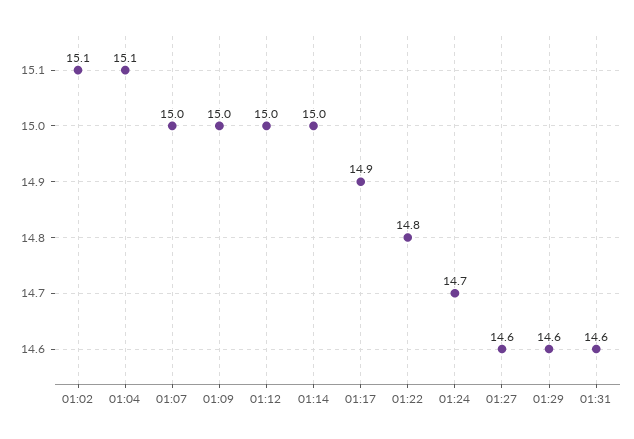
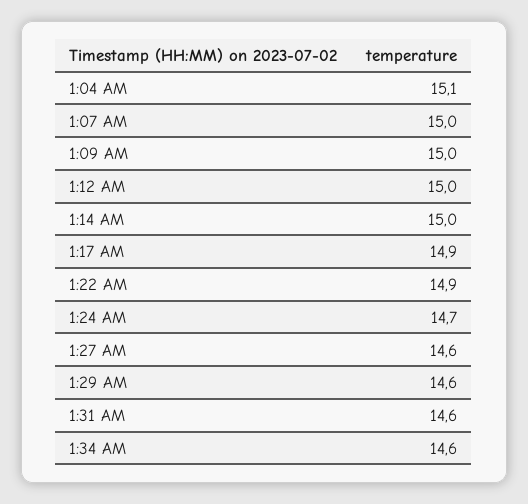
01:02: 15.1 -> none
01:22: 14.8 -> 14.9
1:34 AM: none -> 14.6

